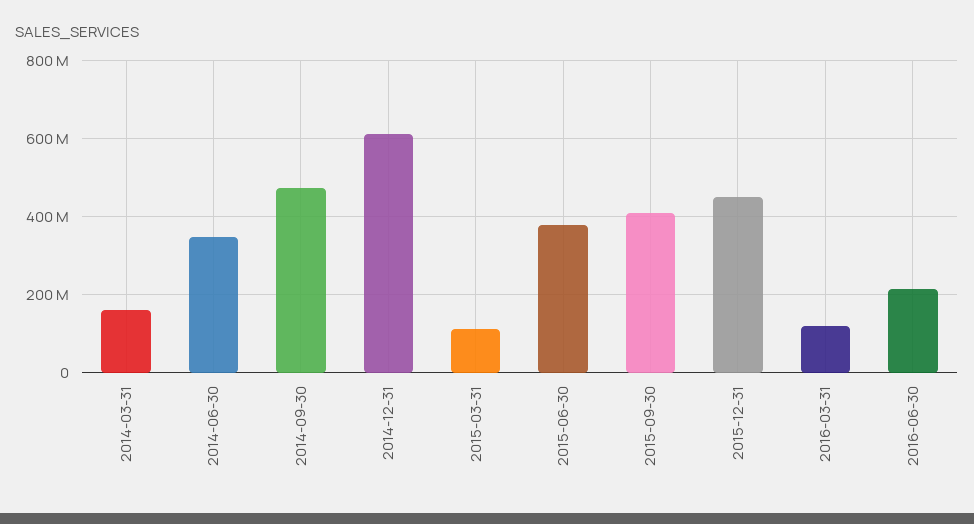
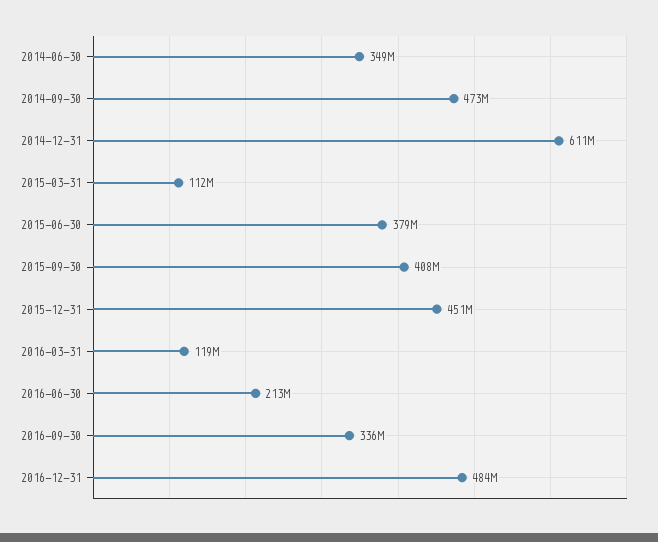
2014-03-31: 160000000 -> none
2016-09-30: none -> 336000000
2016-12-31: none -> 484000000

